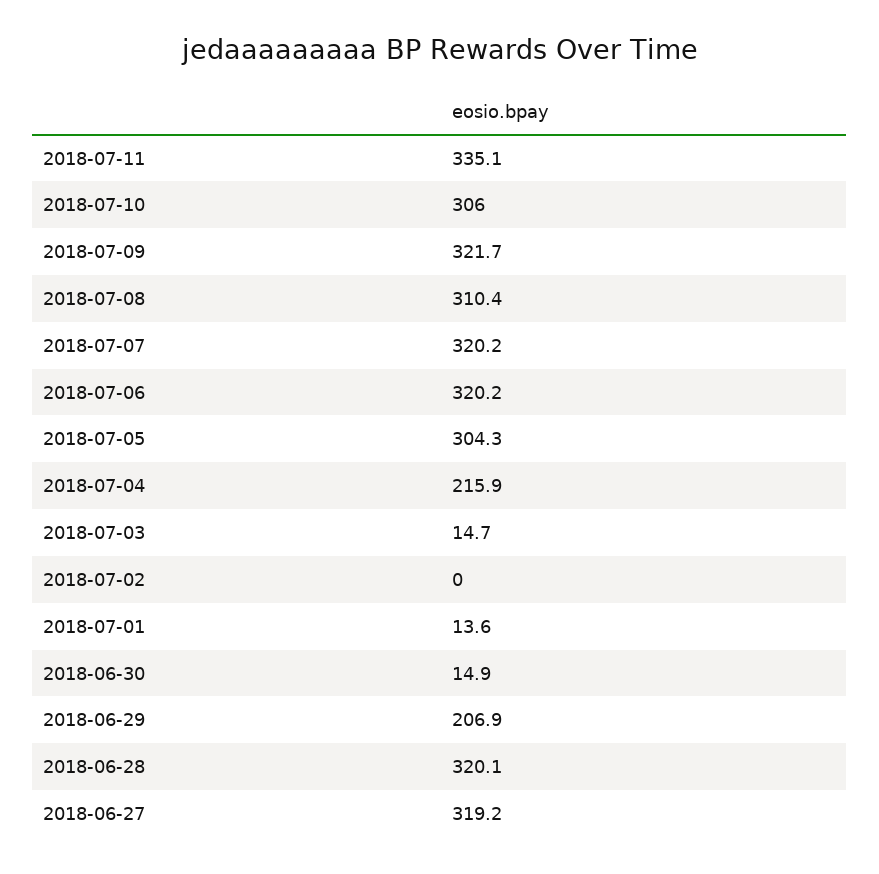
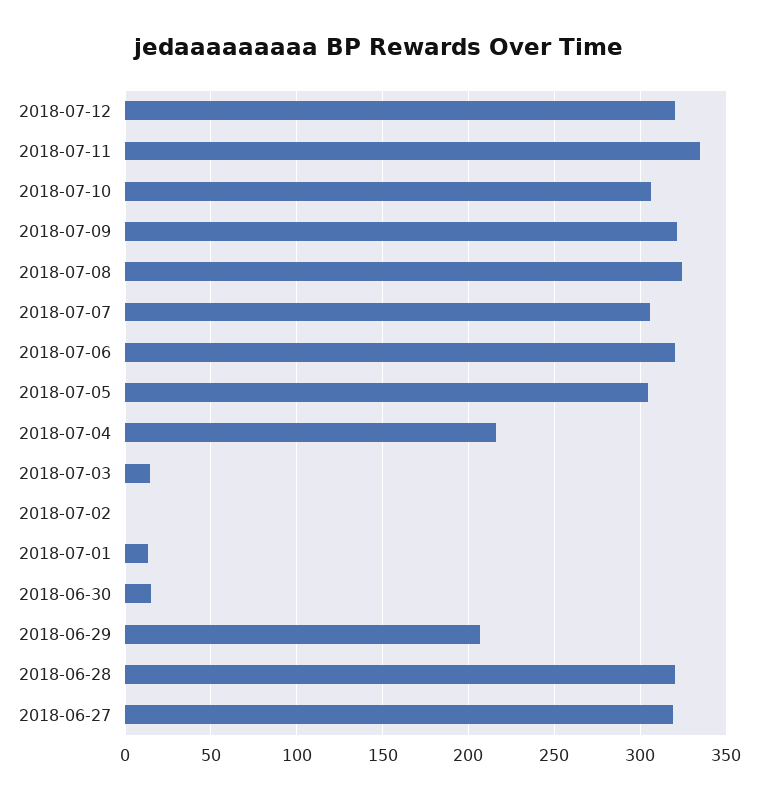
2018-07-08: 310.4 -> 325
2018-07-07: 320.2 -> 305
2018-07-12: none -> 320

